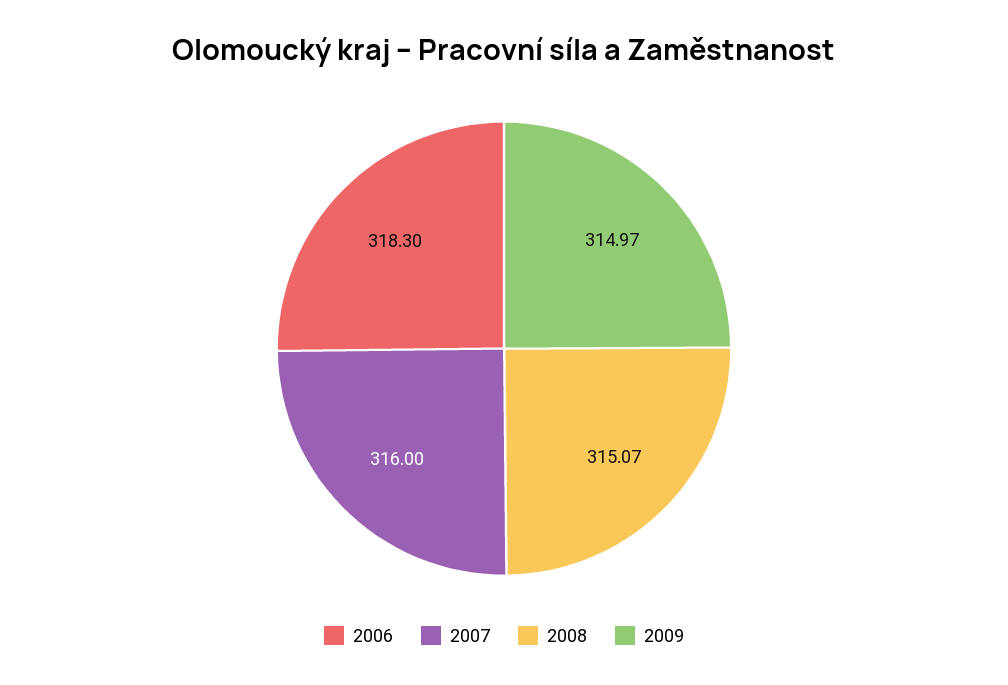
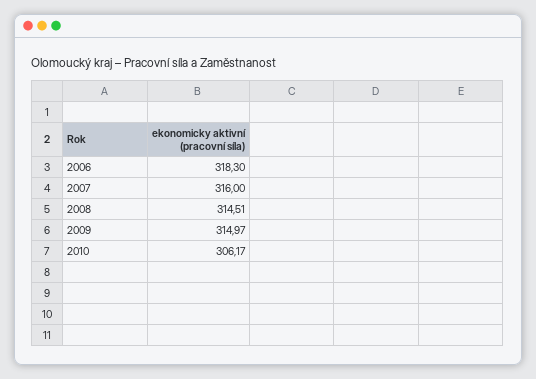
2008: 315.07 -> 314.51
2010: none -> 306.17

